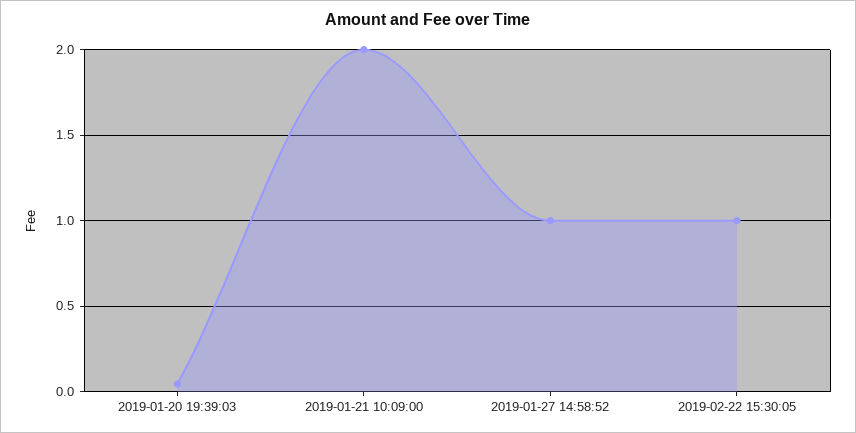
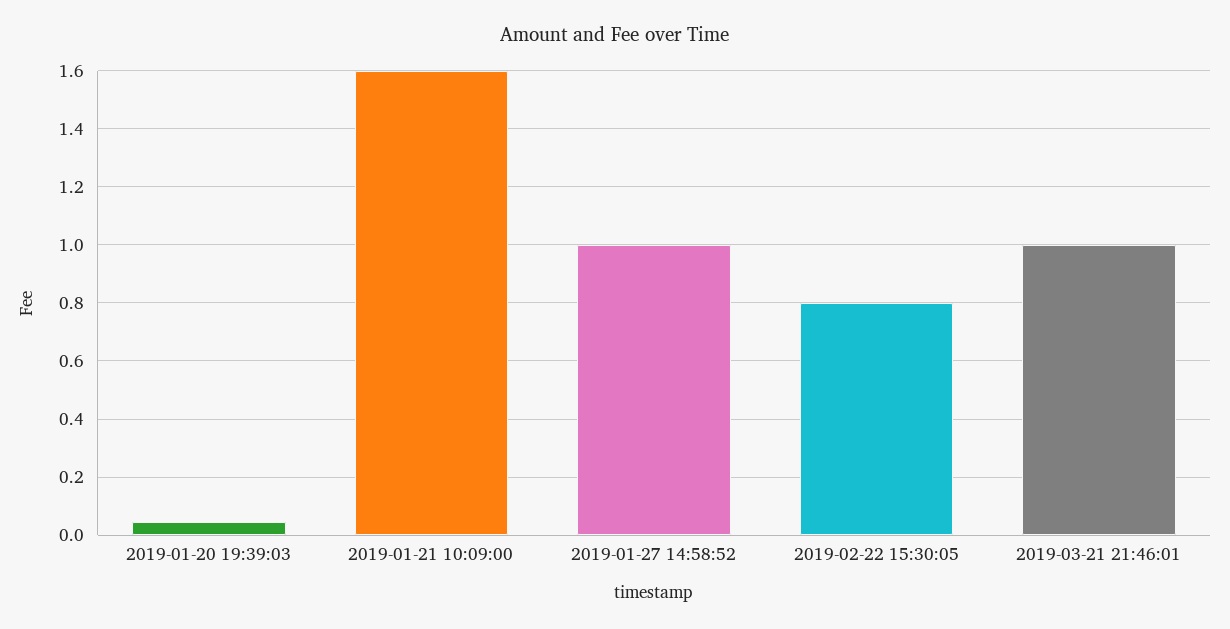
2019-01-21 10:09:00: 2 -> 1.6
2019-02-22 15:30:05: 1 -> 0.8
2019-03-21 21:46:01: none -> 1

